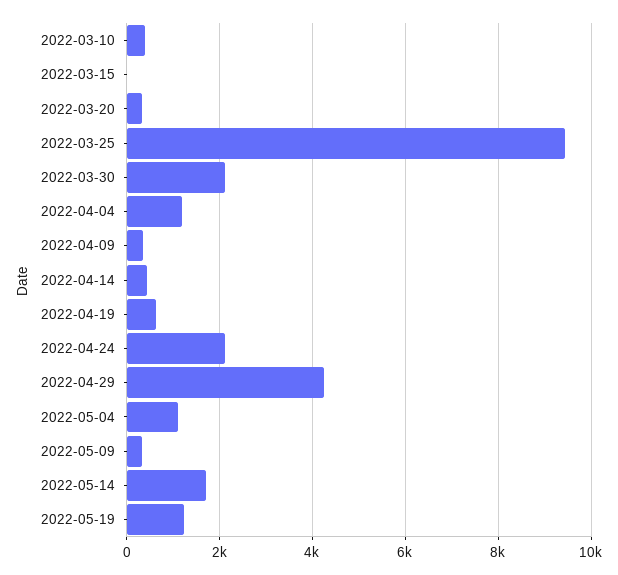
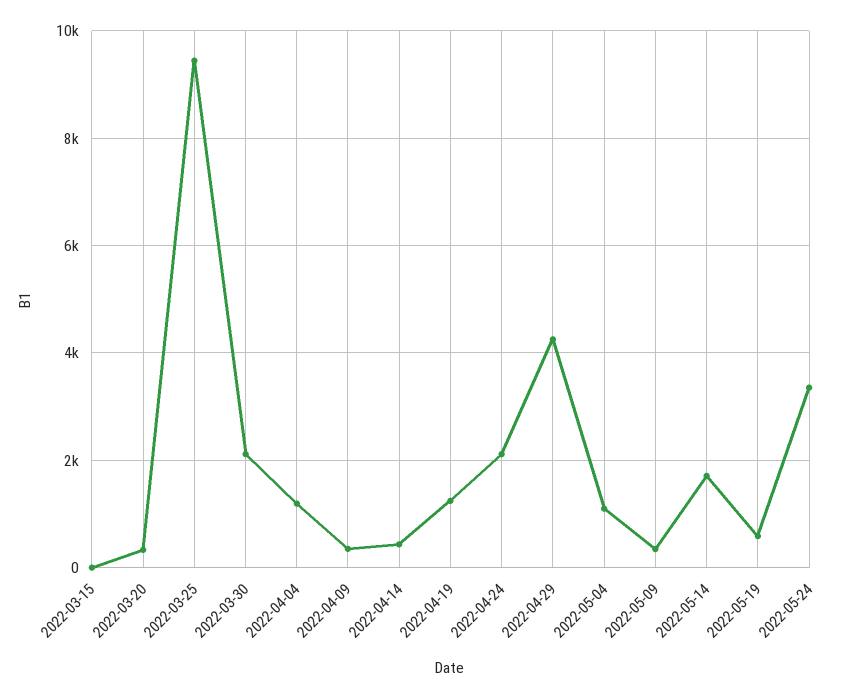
2022-03-10: 400 -> none
2022-04-19: 600 -> 1200
2022-05-19: 1200 -> 600
2022-05-24: none -> 3400

